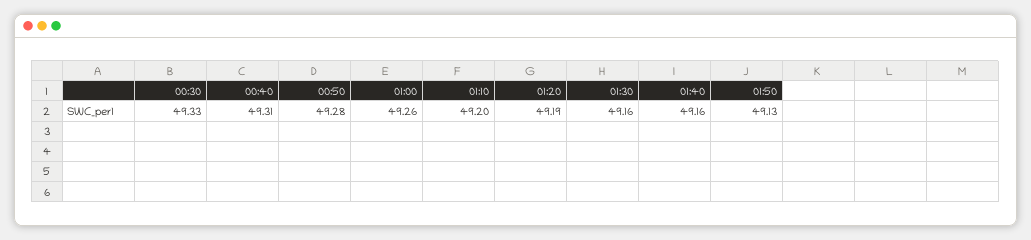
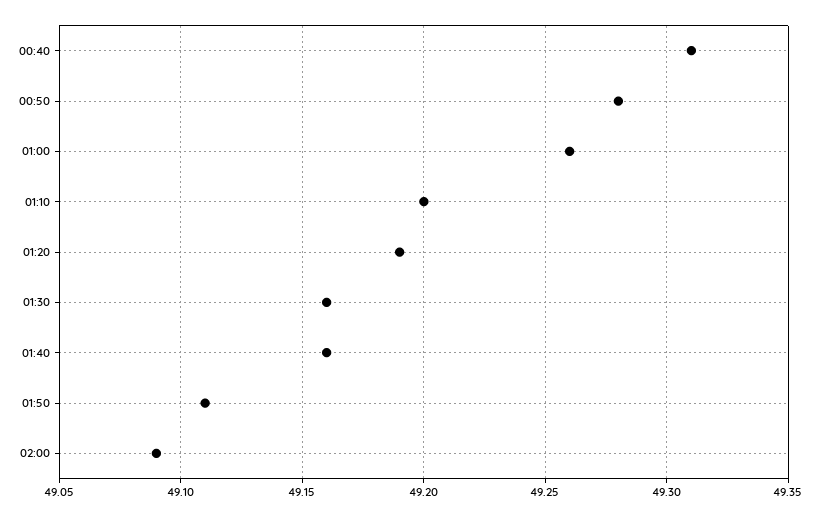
00:30: 49.33 -> none
01:50: 49.13 -> 49.11
02:00: none -> 49.09

